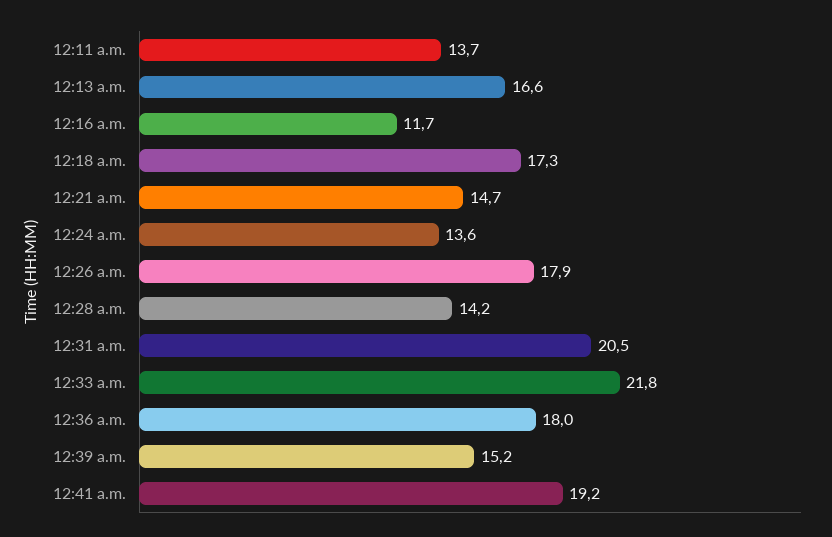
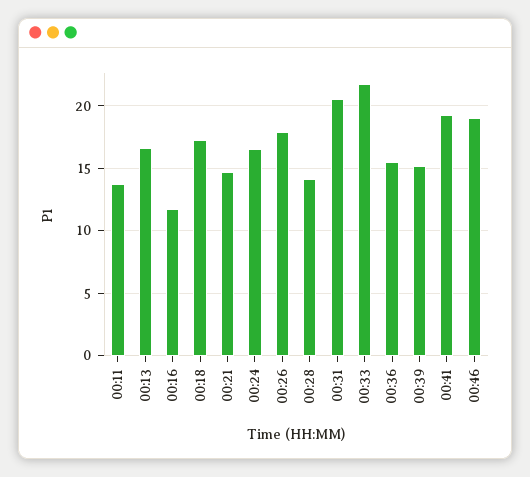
12:24 a.m.: 13.6 -> 16.5
12:36 a.m.: 18 -> 15.5
00:46: none -> 19

